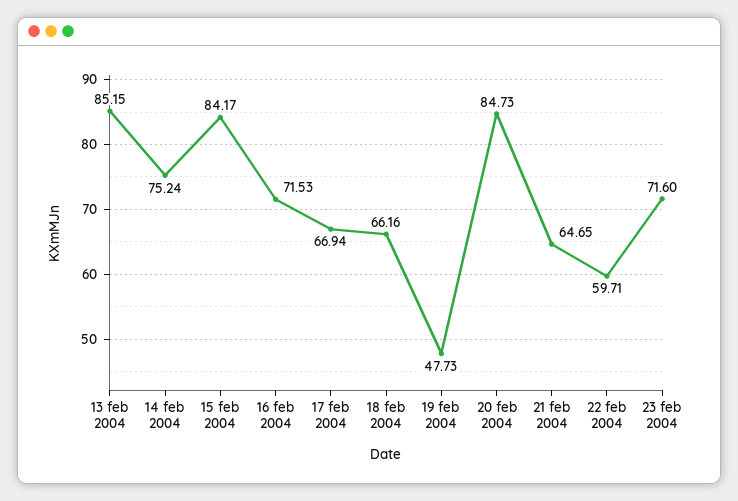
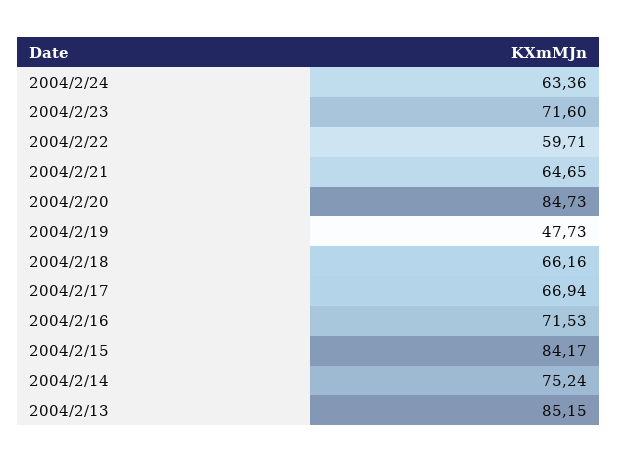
2004/2/24: none -> 63.36

